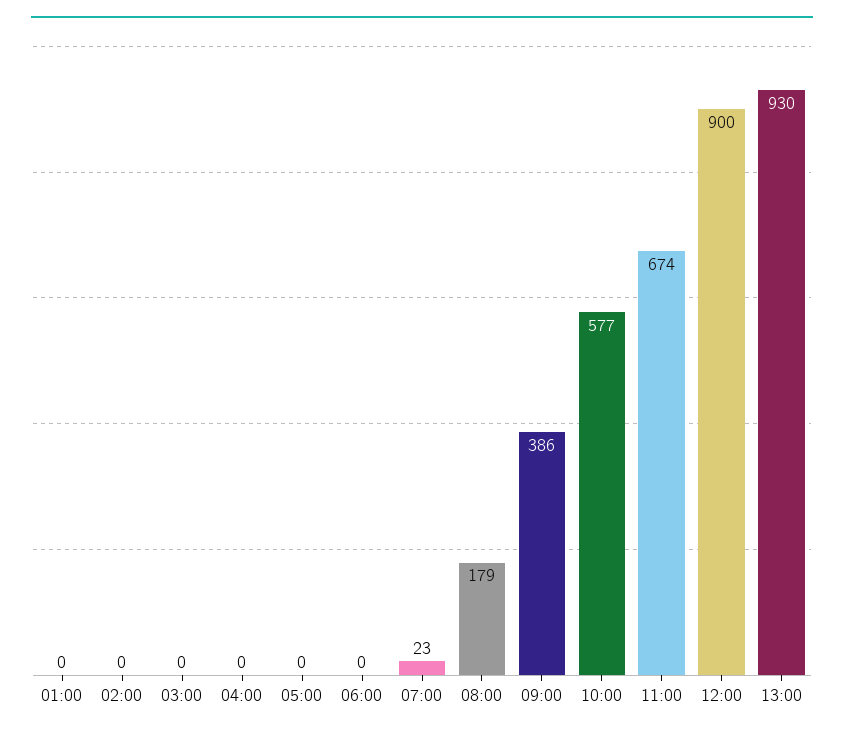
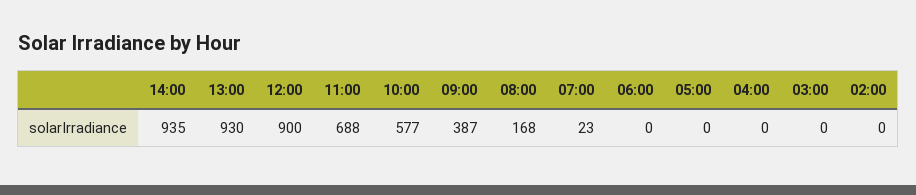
01:00: 0 -> none
08:00: 179 -> 168
09:00: 386 -> 387
11:00: 674 -> 688
14:00: none -> 935

